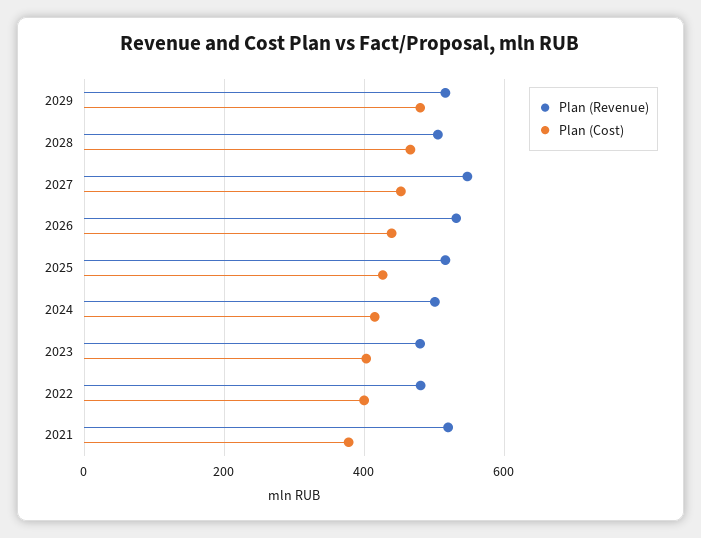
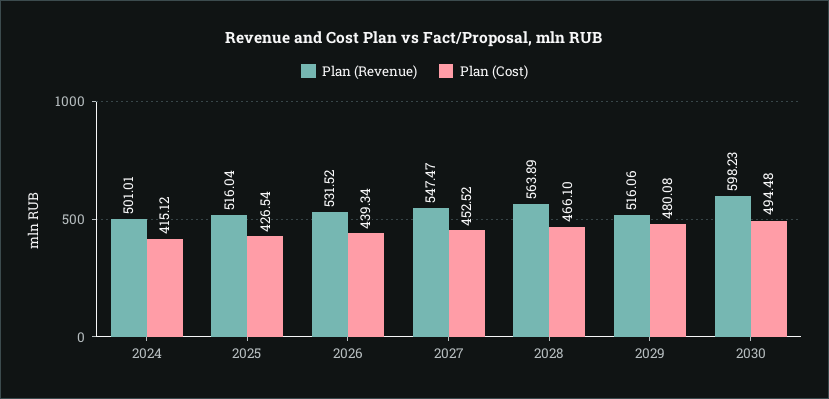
Plan (Revenue), 2028: 500 -> 563.89
Plan (Revenue), 2023: 480 -> none
Plan (Cost), 2023: 400 -> none
Plan (Revenue), 2022: 480 -> none
Plan (Cost), 2022: 400 -> none
Plan (Revenue), 2021: 520 -> none
Plan (Cost), 2021: 380 -> none
Plan (Revenue), 2030: none -> 598.23
Plan (Cost), 2030: none -> 494.48

